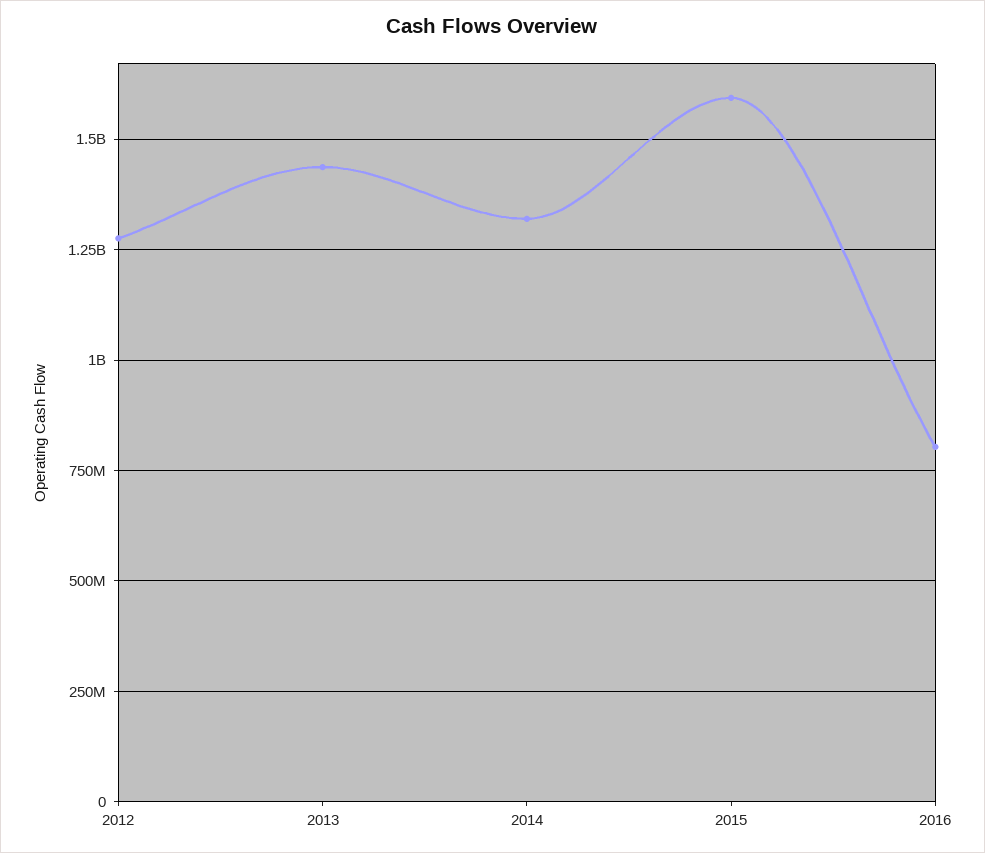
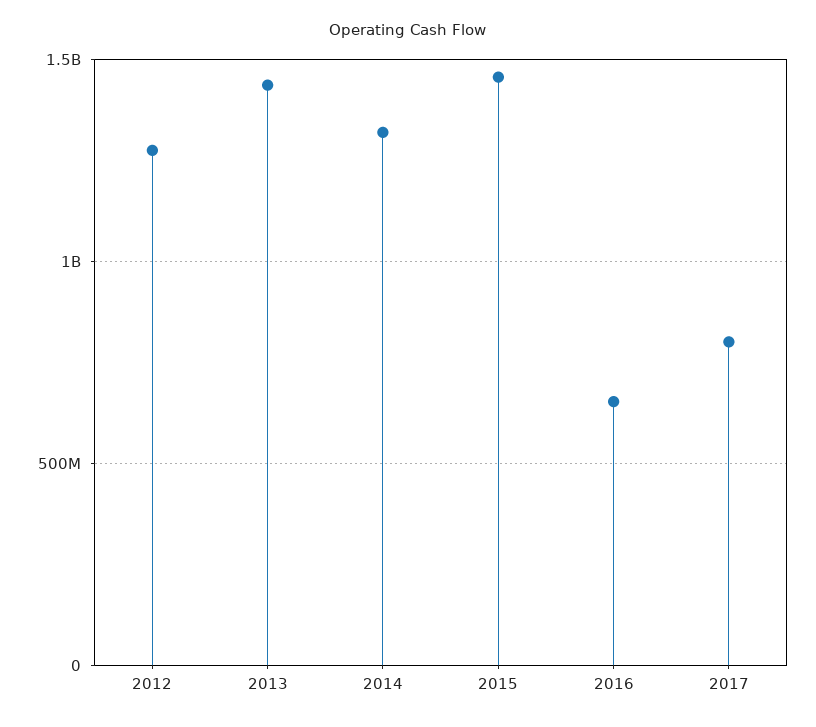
2015: 1600000000 -> 1450000000
2016: 800000000 -> 650000000
2017: none -> 800000000

